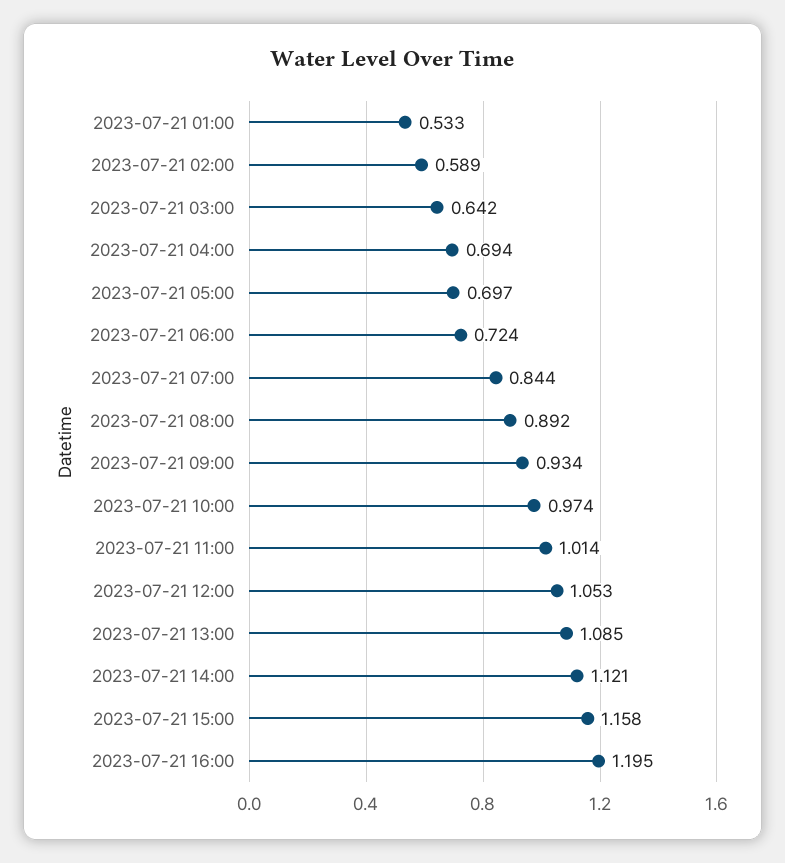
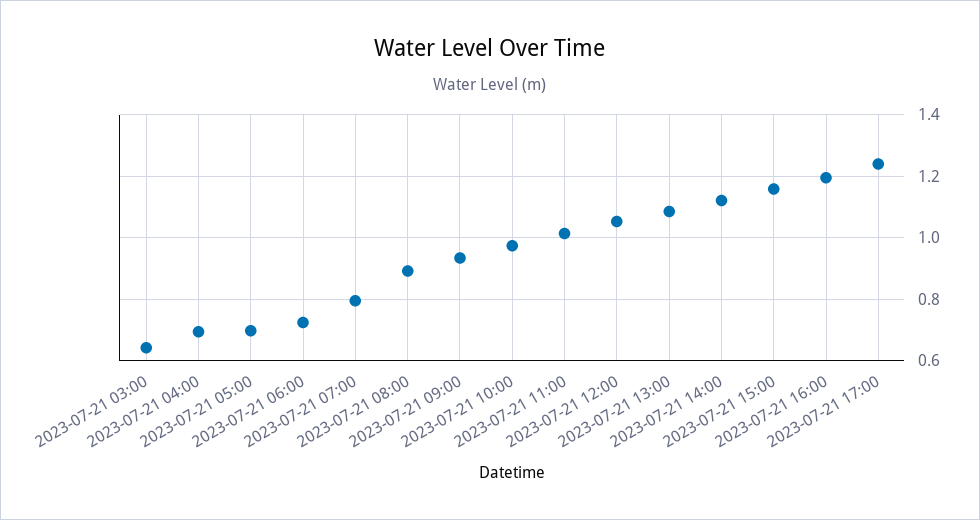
2023-07-21 01:00: 0.533 -> none
2023-07-21 02:00: 0.589 -> none
2023-07-21 07:00: 0.844 -> 0.8
2023-07-21 17:00: none -> 1.24

